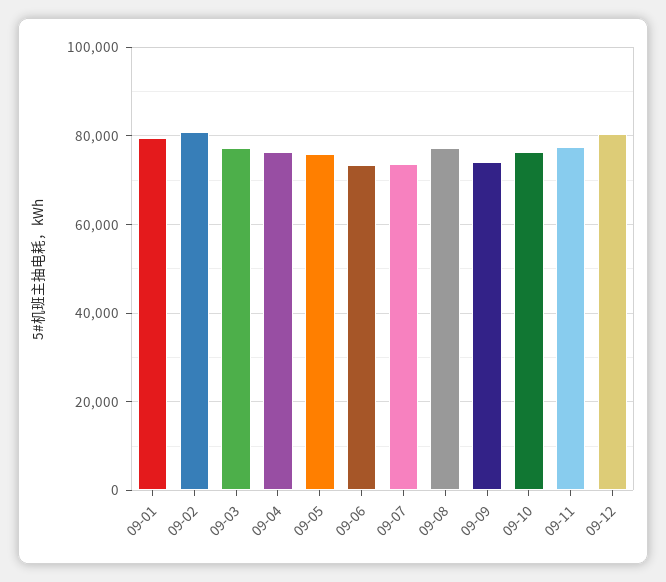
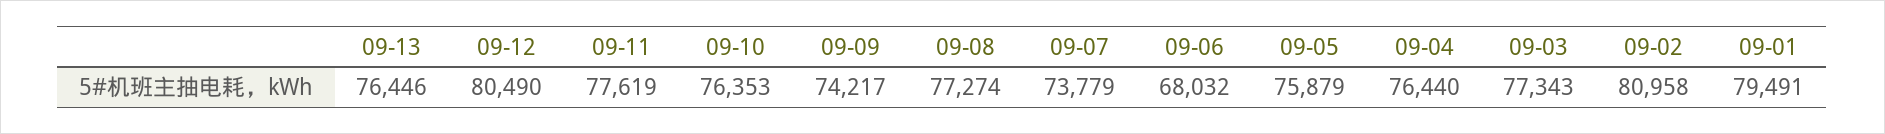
09-06: 74000 -> 68032
09-13: none -> 76446

